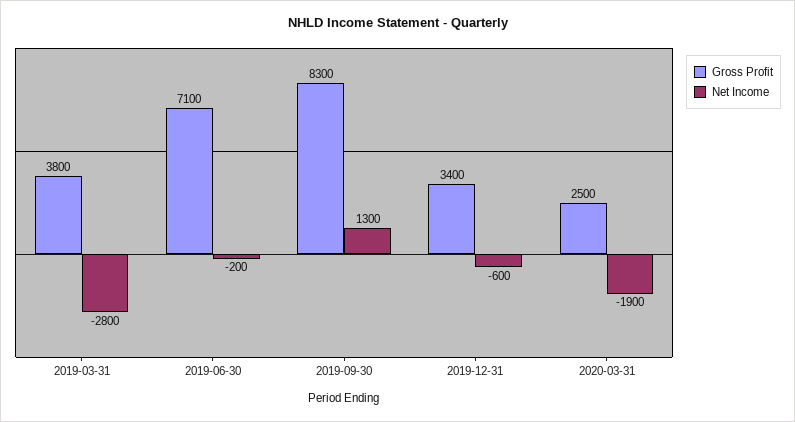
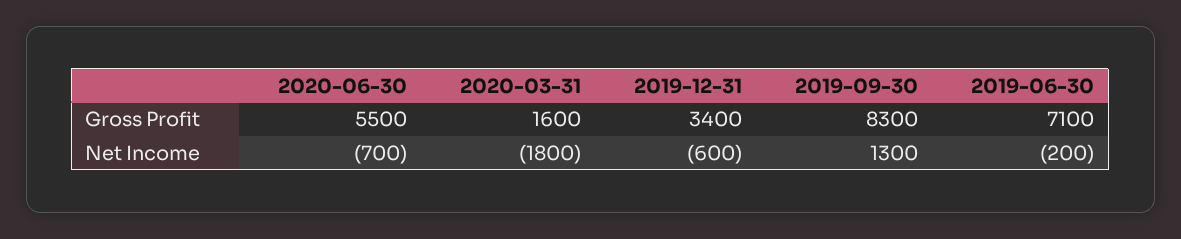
Gross Profit, 2019-03-31: 3800 -> none
Net Income, 2019-03-31: -2800 -> none
Gross Profit, 2020-03-31: 2500 -> 1600
Net Income, 2020-03-31: -1900 -> -1800
Gross Profit, 2020-06-30: none -> 5500
Net Income, 2020-06-30: none -> -700

